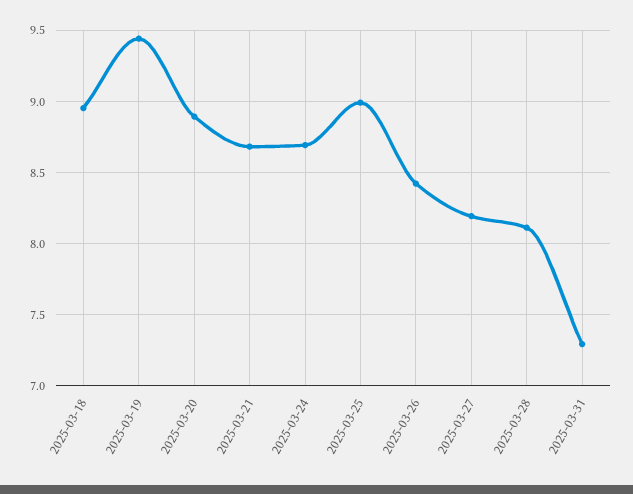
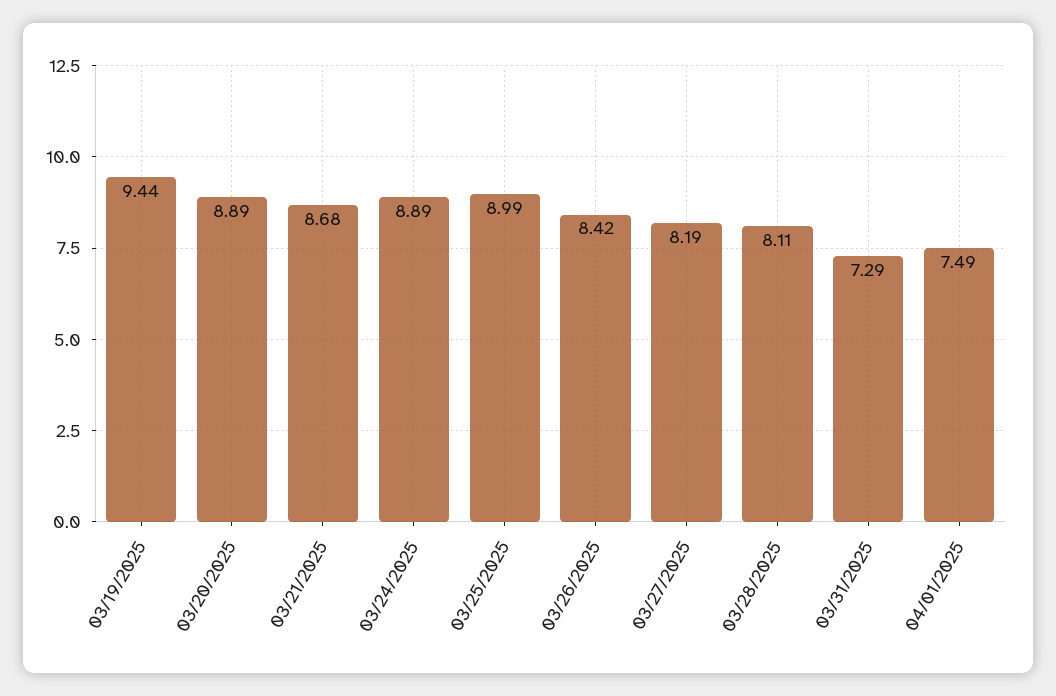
2025-03-18: 8.95 -> none
2025-03-24: 8.7 -> 8.89
04/01/2025: none -> 7.49

